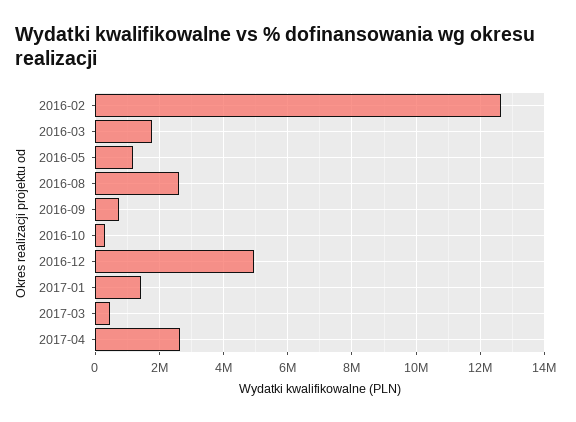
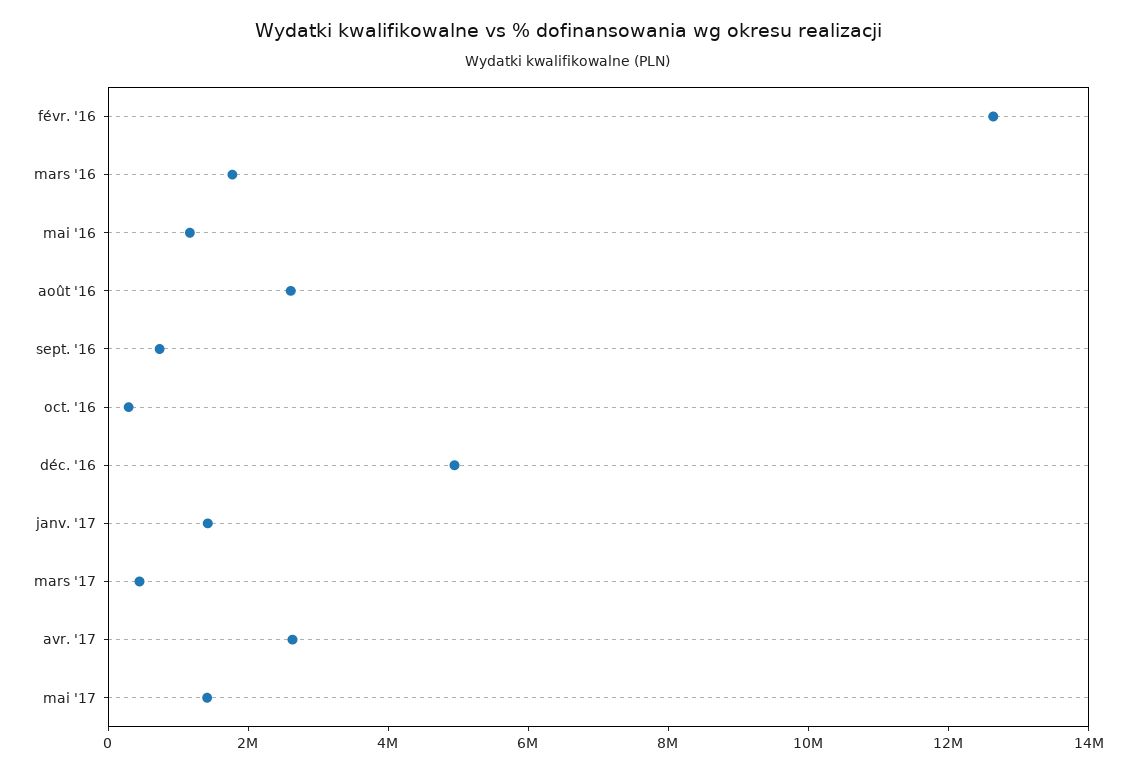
mai '17: none -> 1500000

